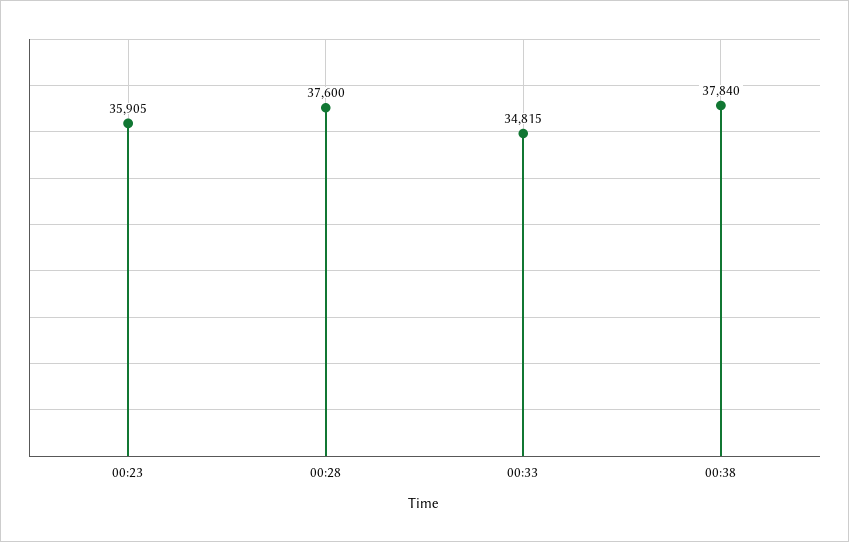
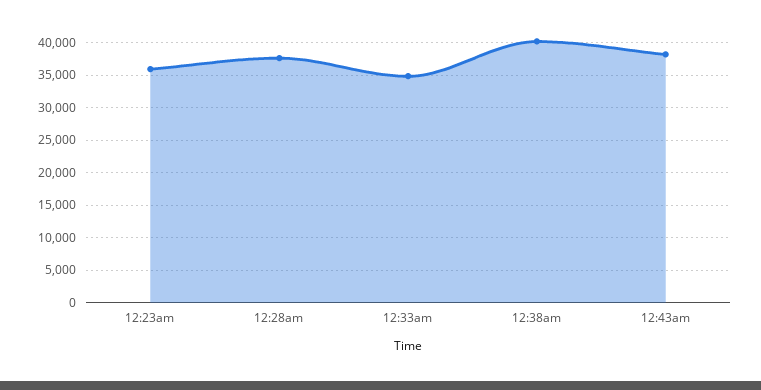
00:38: 37840 -> 40000
12:43am: none -> 38000

